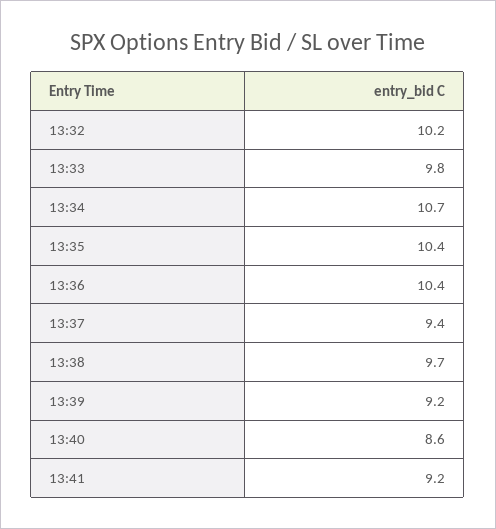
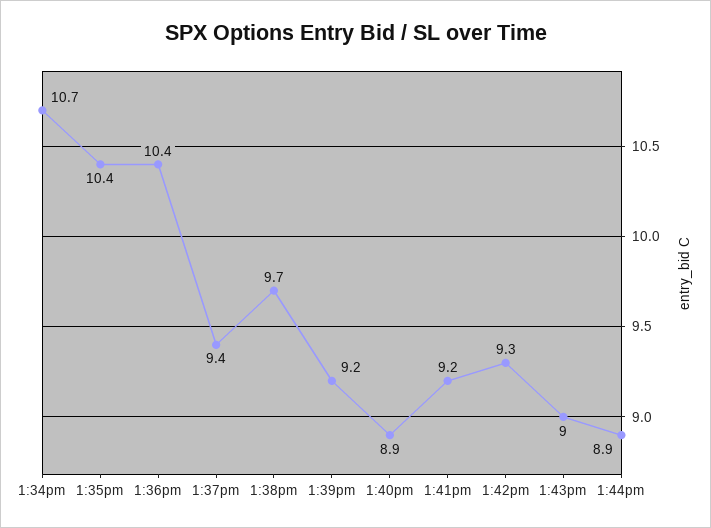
13:32: 10.2 -> none
13:33: 9.8 -> none
13:40: 8.6 -> 8.9
1:42pm: none -> 9.3
1:43pm: none -> 9
1:44pm: none -> 8.9

